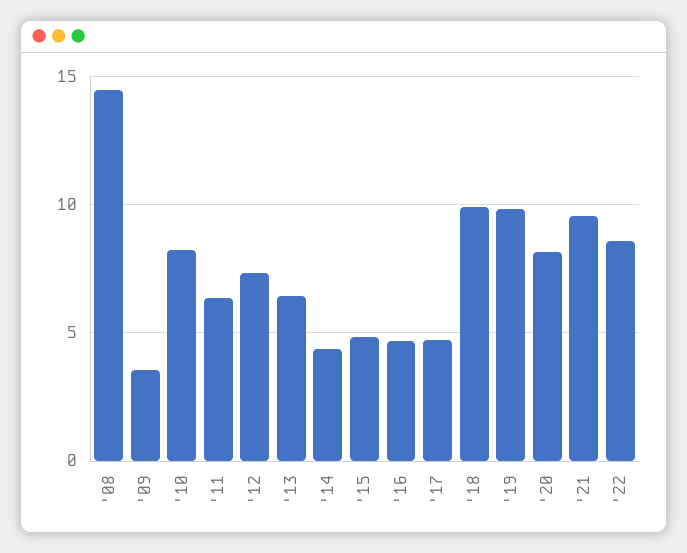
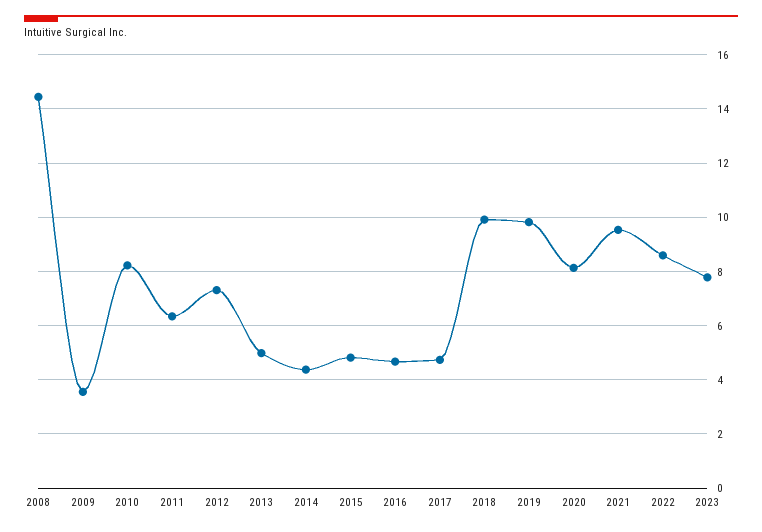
'13: 6.5 -> 5
2023: none -> 7.75

